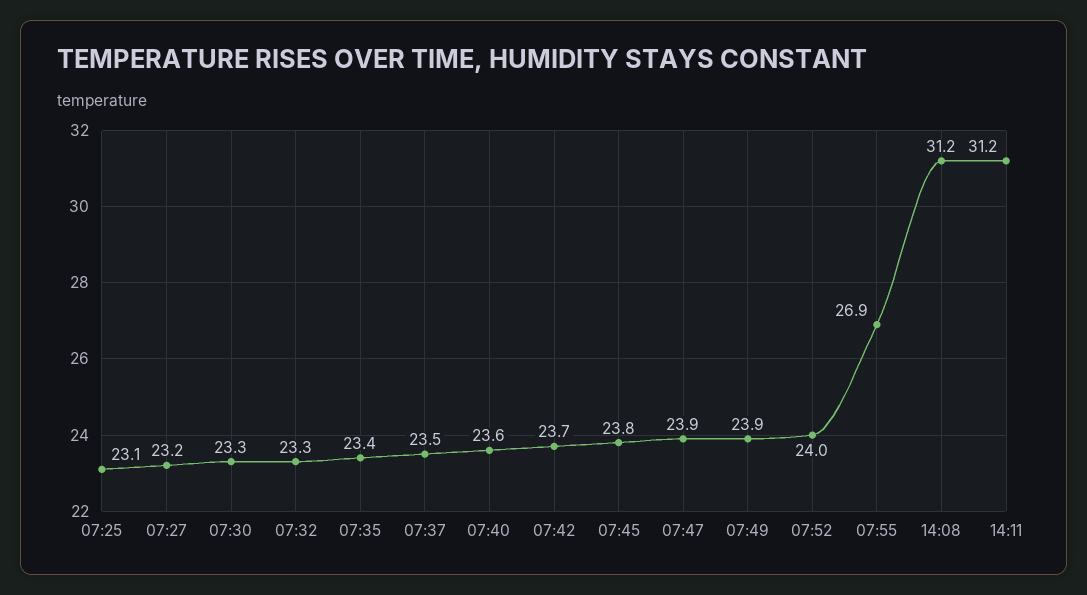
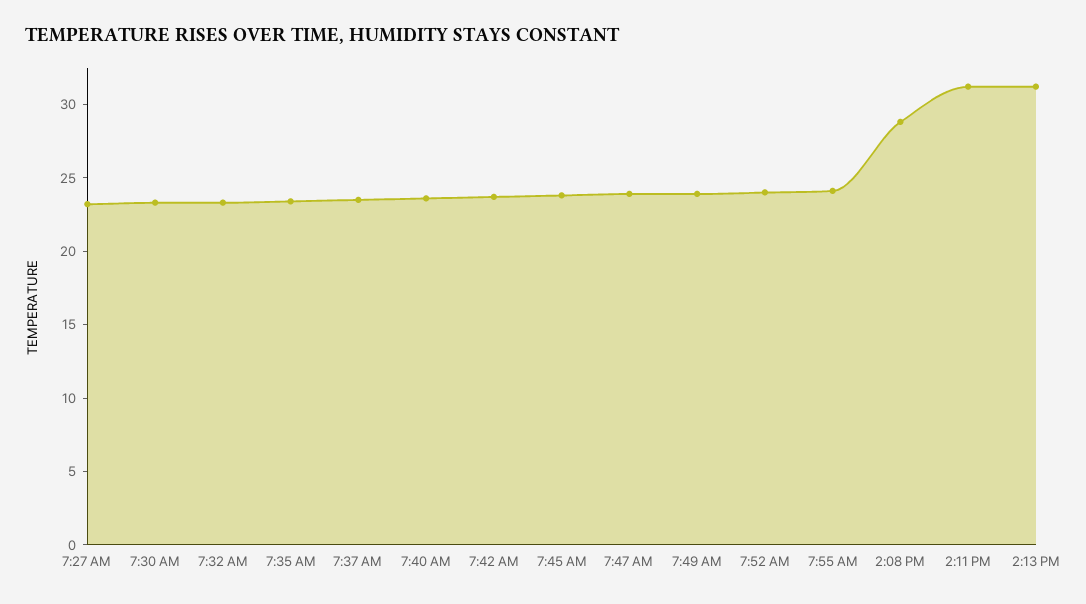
07:25: 23.1 -> none
07:55: 26.9 -> 24
14:08: 31.2 -> 29
2:13 PM: none -> 31

